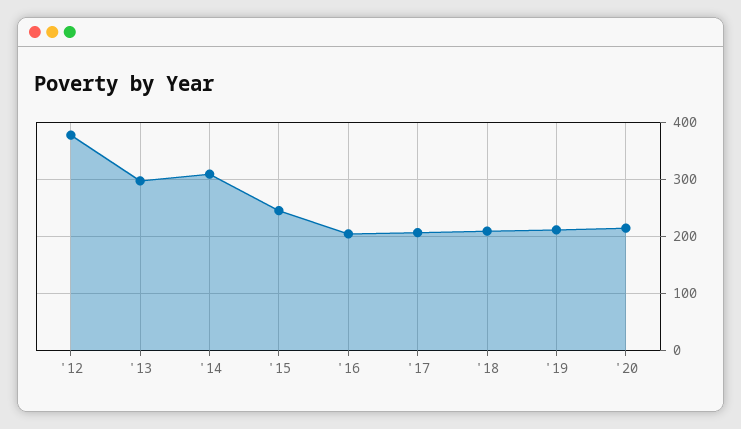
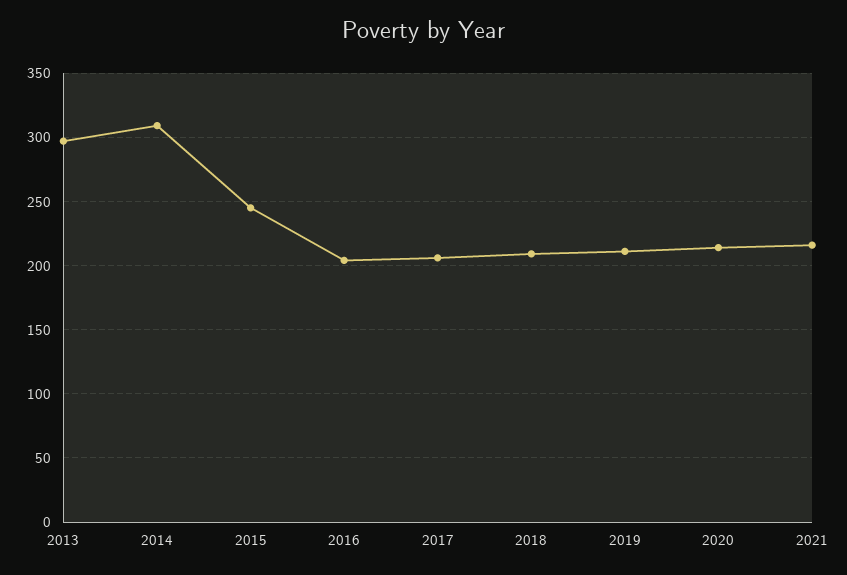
'12: 380 -> none
2021: none -> 215

